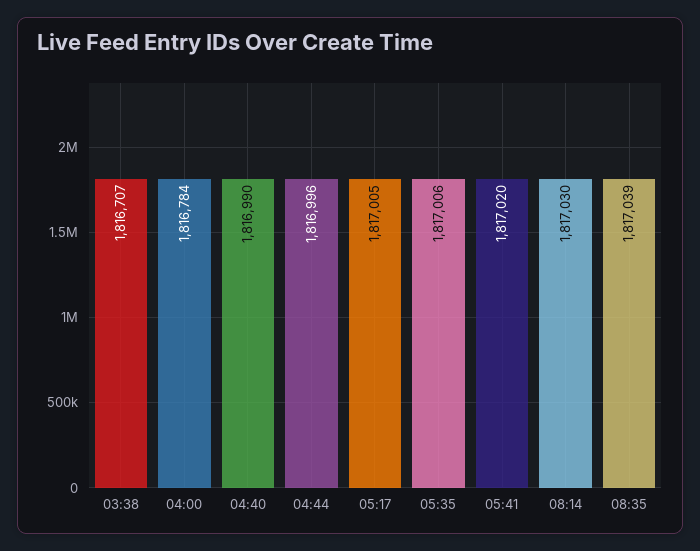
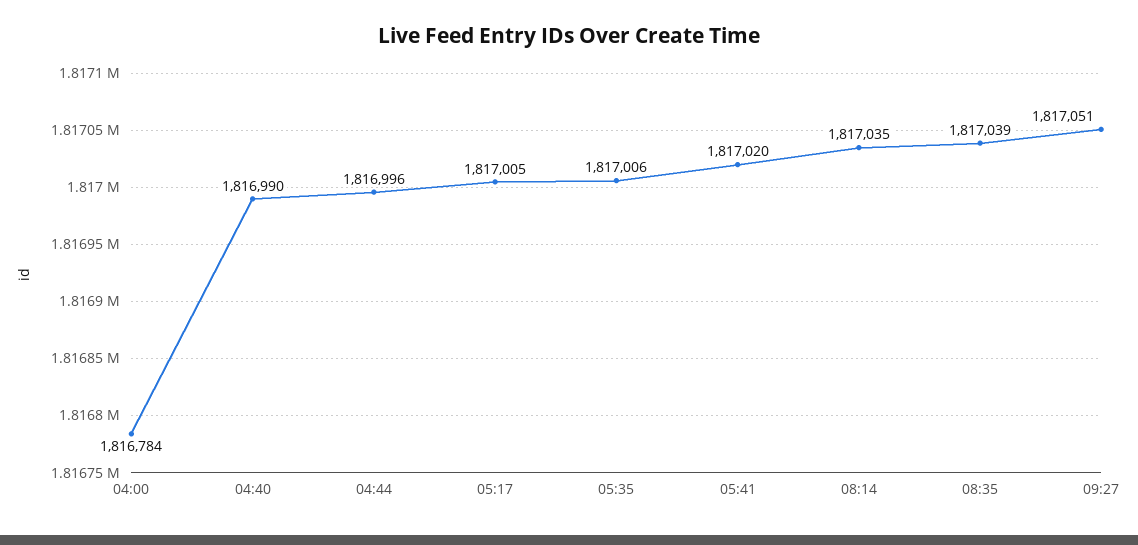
03:38: 1816707 -> none
08:14: 1817030 -> 1817035
09:27: none -> 1817051

